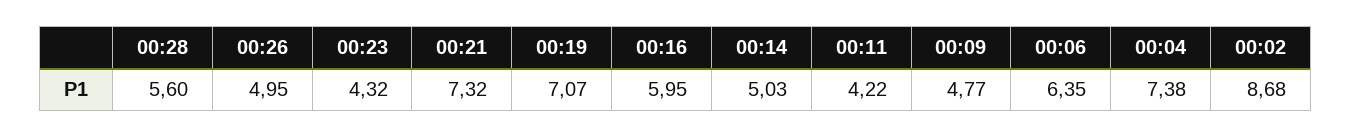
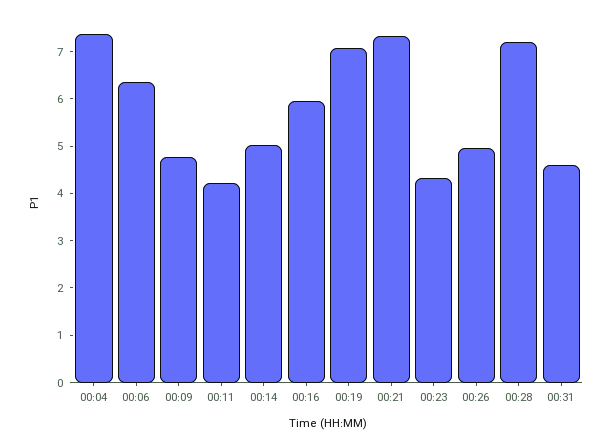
00:28: 5.6 -> 7.2
00:02: 8.68 -> none
00:31: none -> 4.6

